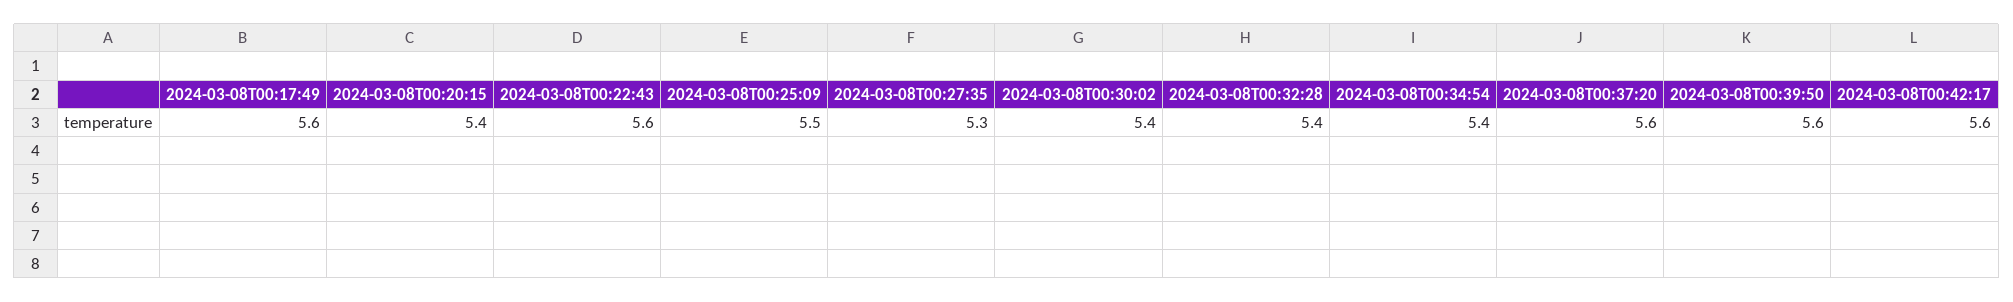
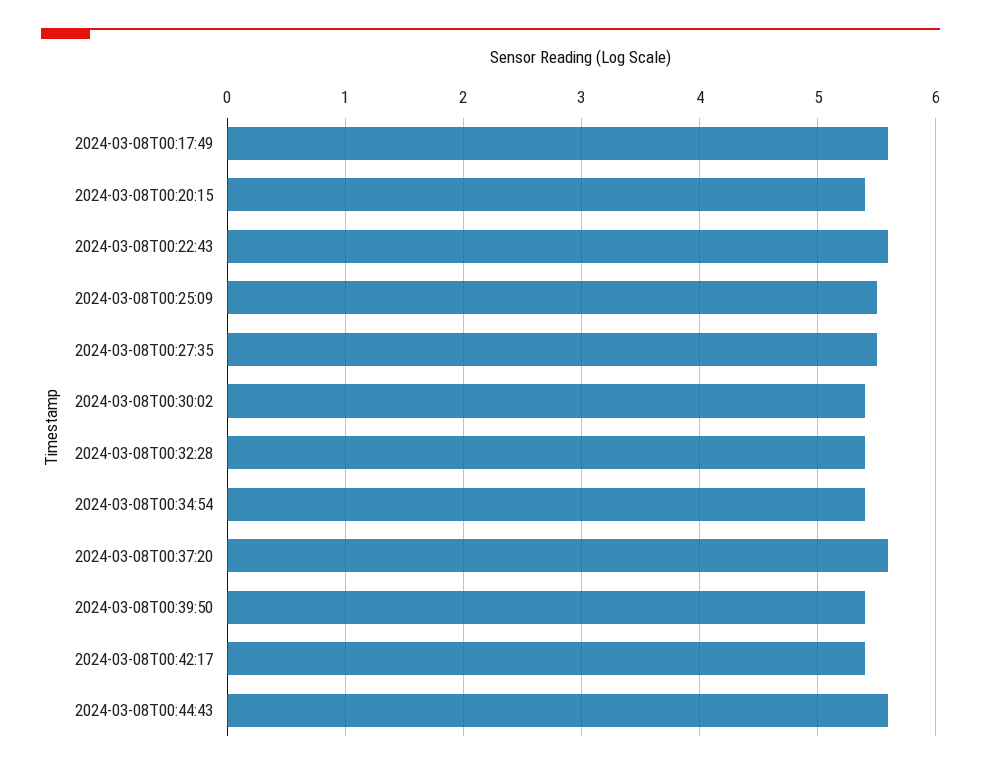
2024-03-08T00:27:35: 5.3 -> 5.5
2024-03-08T00:39:50: 5.6 -> 5.4
2024-03-08T00:42:17: 5.6 -> 5.4
2024-03-08T00:44:43: none -> 5.6

